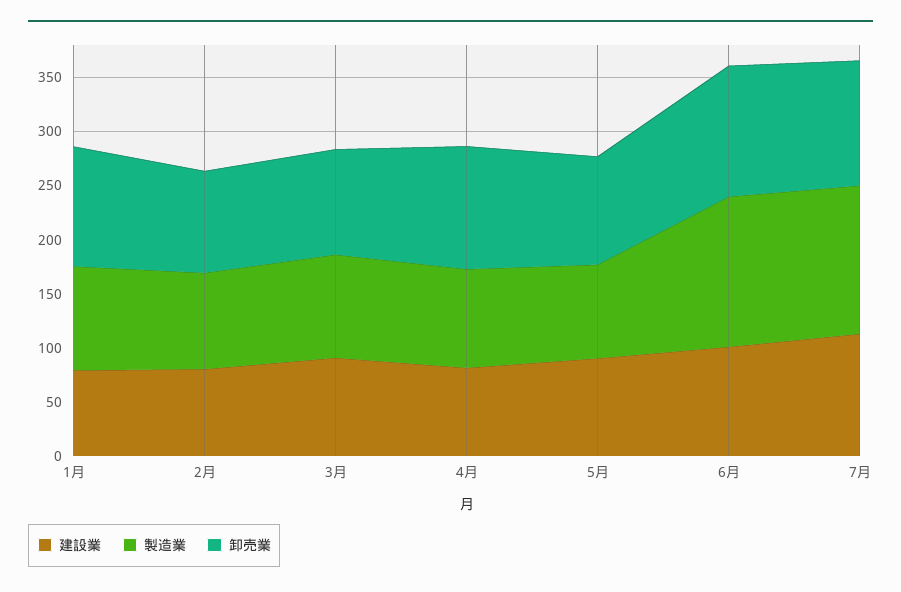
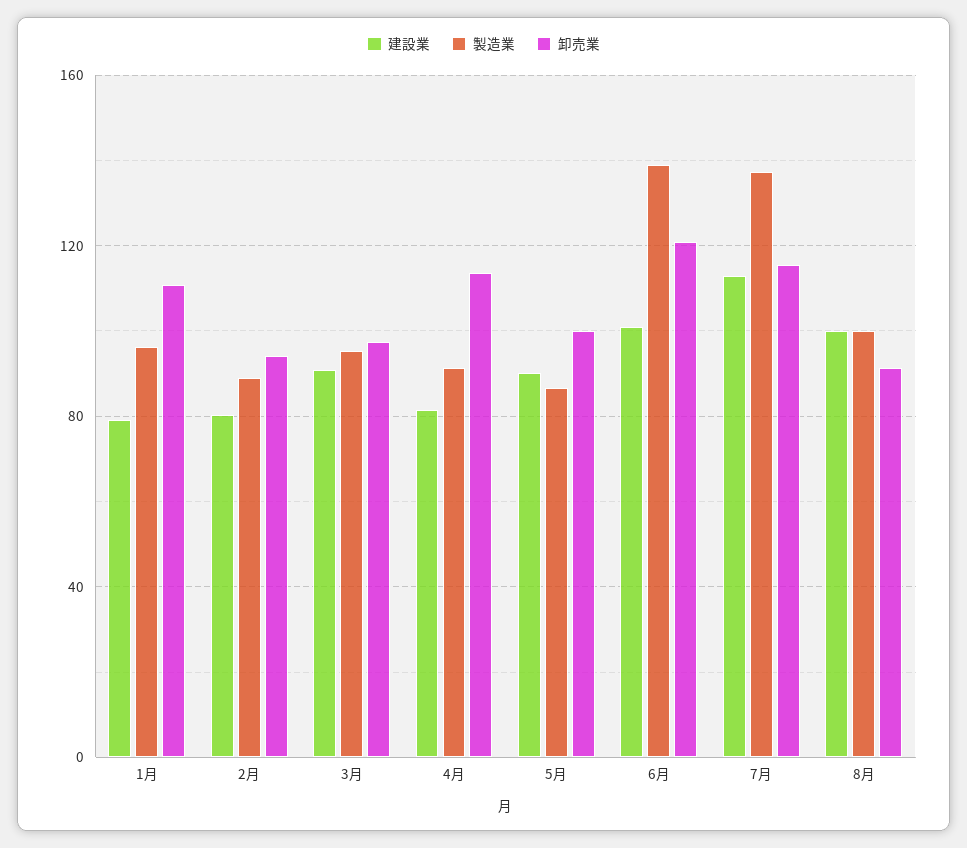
建設業, 8月: none -> 100
製造業, 8月: none -> 100
卸売業, 8月: none -> 90

